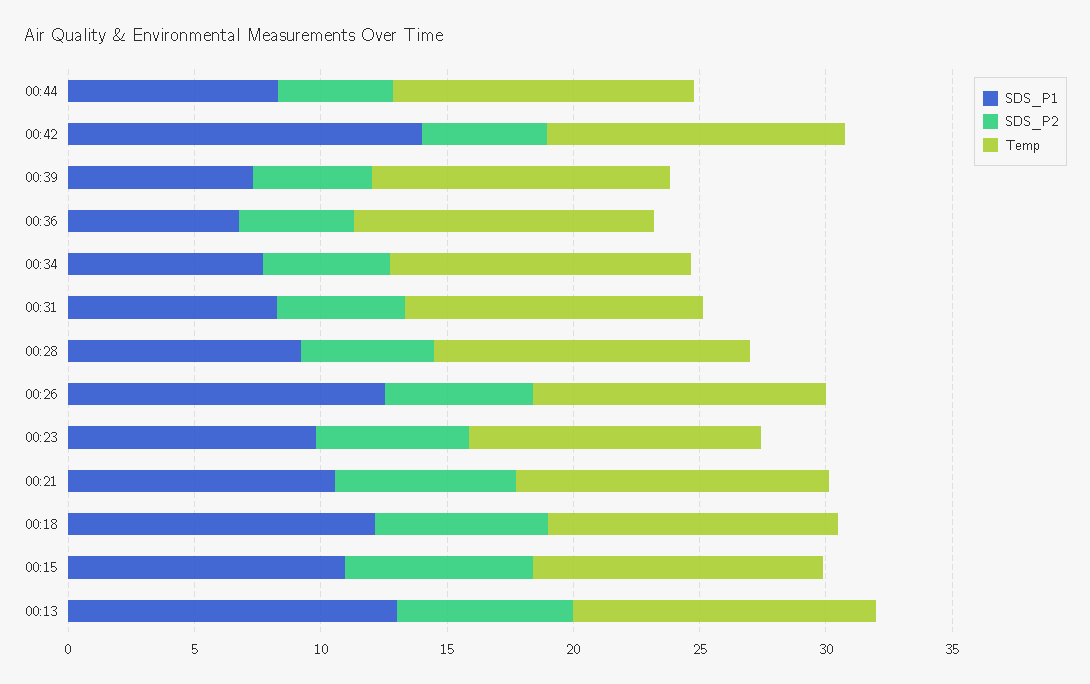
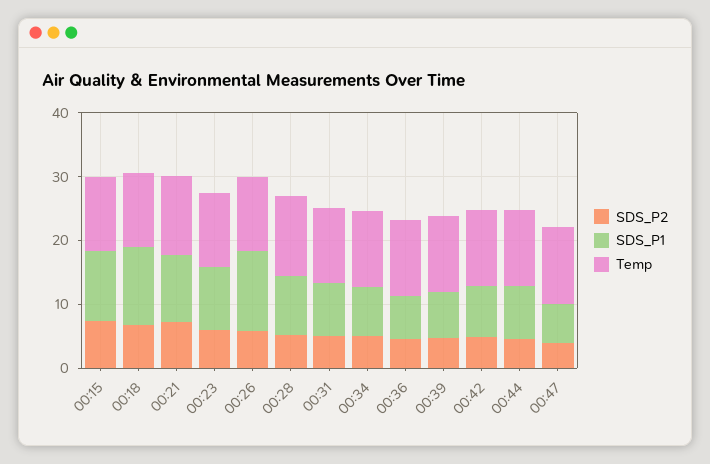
SDS_P1, 00:42: 14 -> 8
SDS_P1, 00:13: 13 -> none
SDS_P2, 00:13: 7 -> none
Temp, 00:13: 12 -> none
SDS_P2, 00:47: none -> 4
SDS_P1, 00:47: none -> 6
Temp, 00:47: none -> 12

